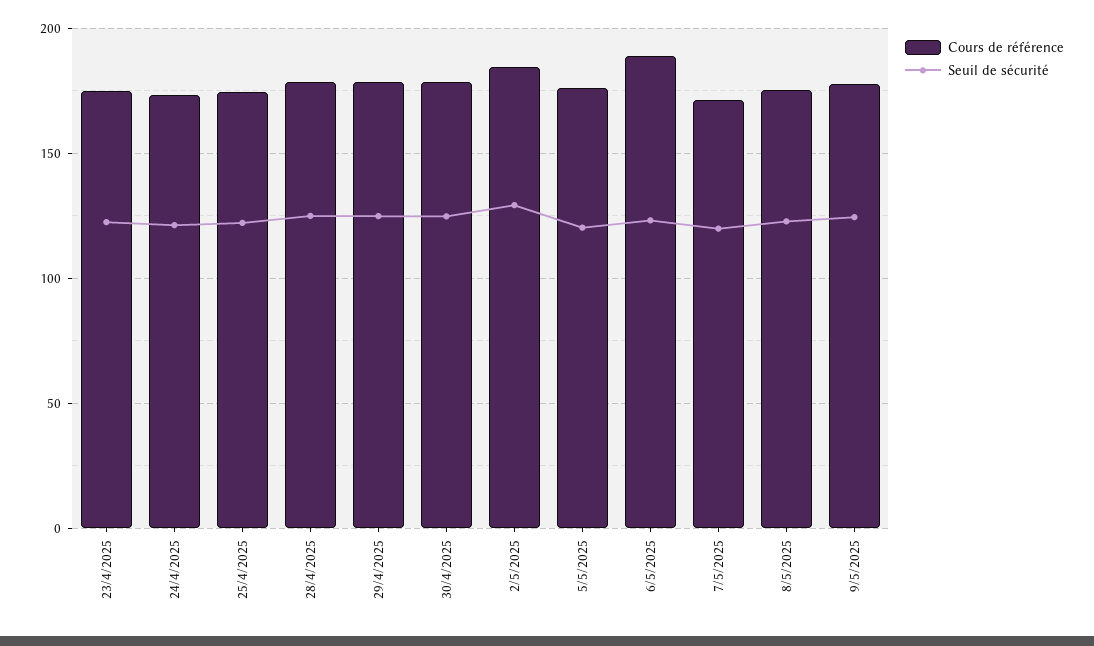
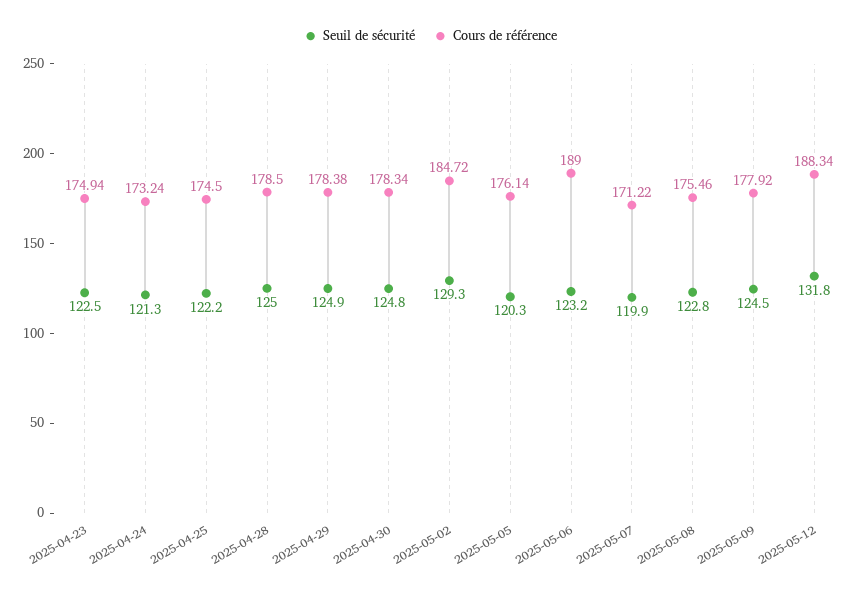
Seuil de sécurité, 2025-05-12: none -> 131.8
Cours de référence, 2025-05-12: none -> 188.34

